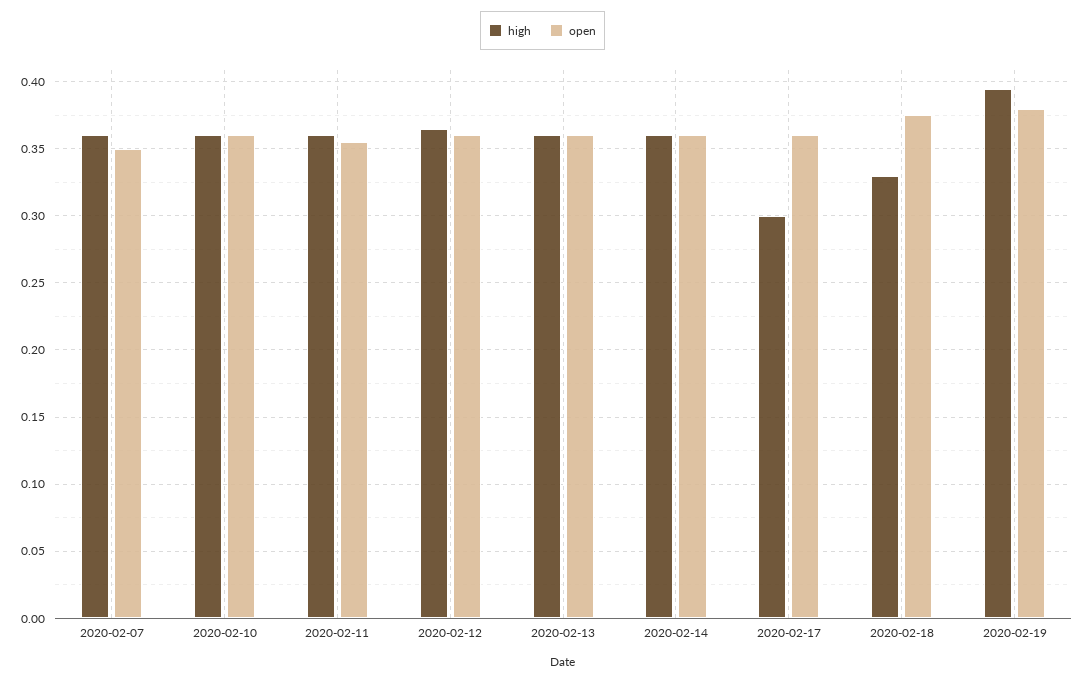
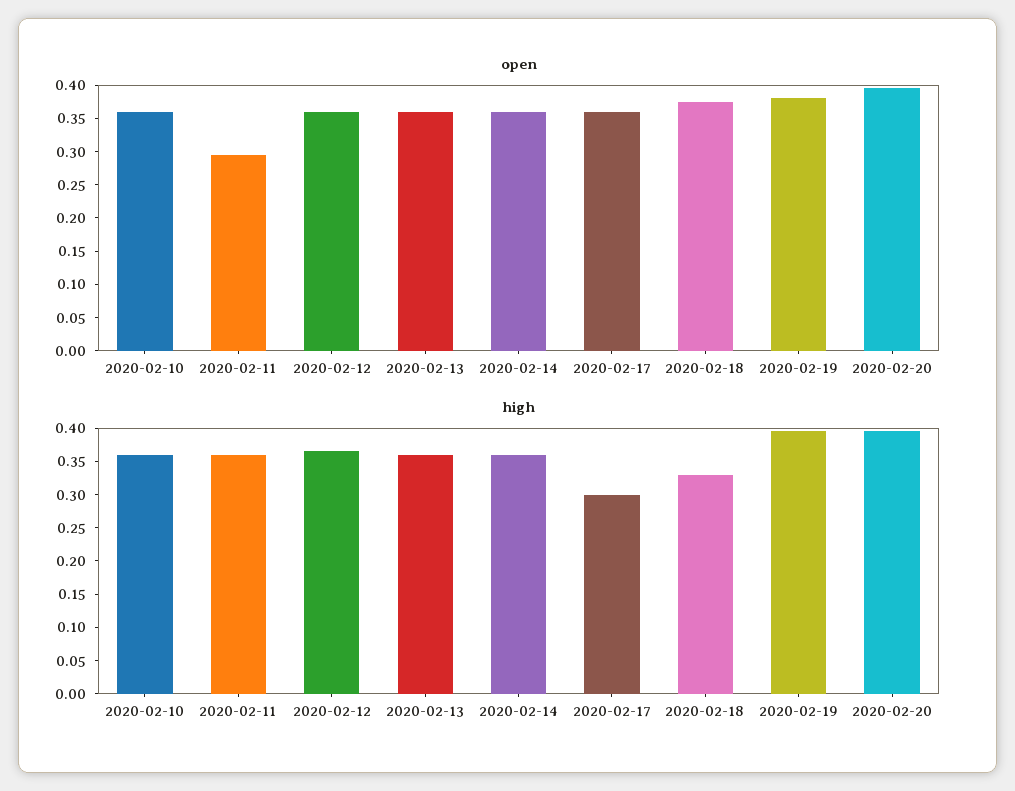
high, 2020-02-07: 0.36 -> none
open, 2020-02-07: 0.35 -> none
open, 2020-02-11: 0.355 -> 0.3
open, 2020-02-20: none -> 0.4
high, 2020-02-20: none -> 0.4

